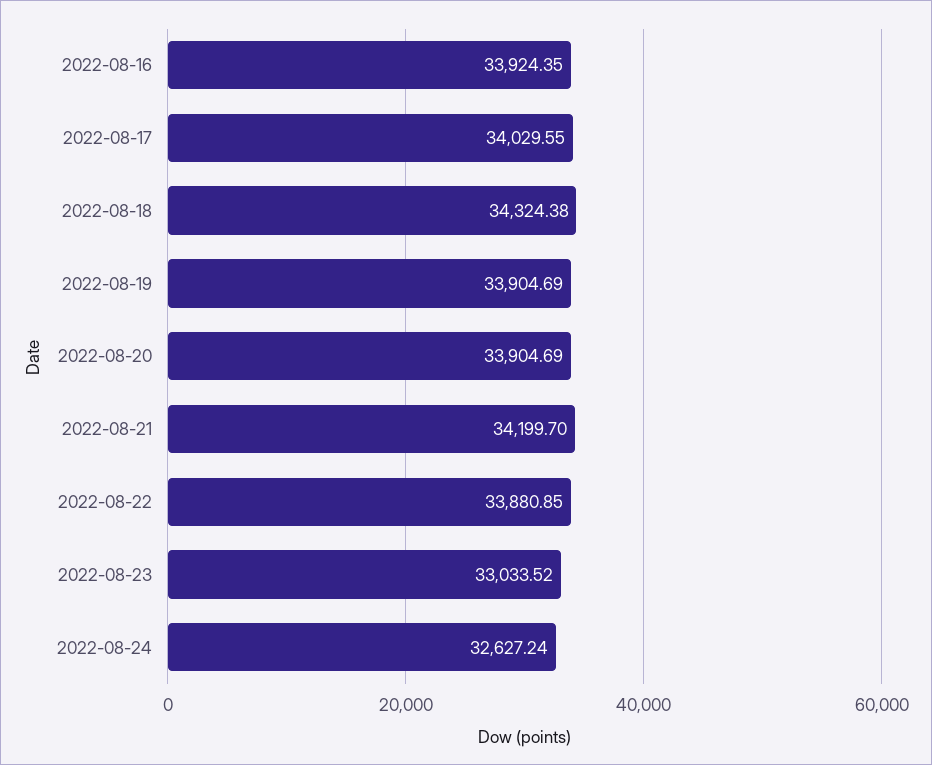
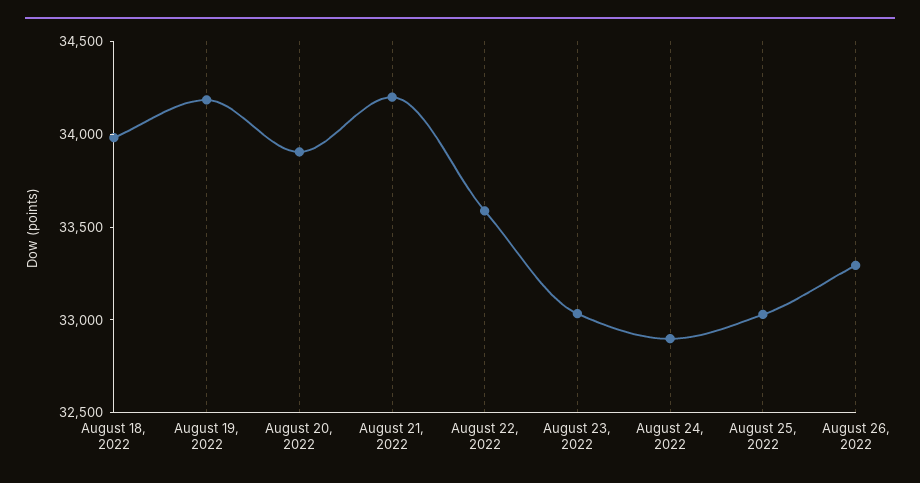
2022-08-16: 33924.35 -> none
2022-08-17: 34029.55 -> none
2022-08-18: 34324.38 -> 34000
2022-08-19: 33904.69 -> 34200
2022-08-22: 33880.85 -> 33600
2022-08-24: 32627.24 -> 32900
August 25, 2022: none -> 33000
August 26, 2022: none -> 33300

